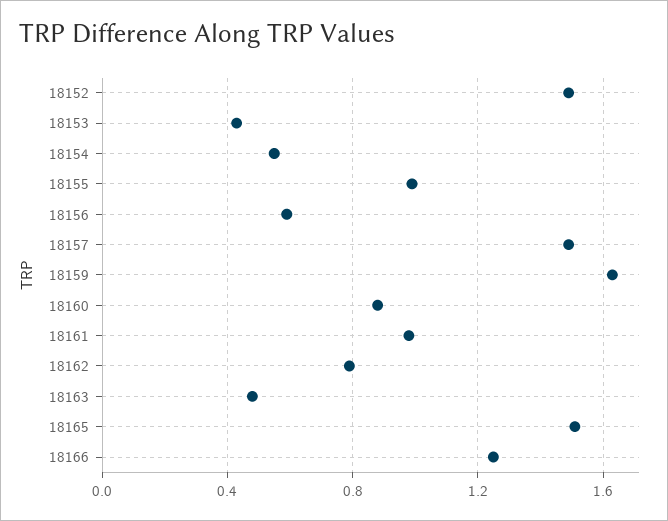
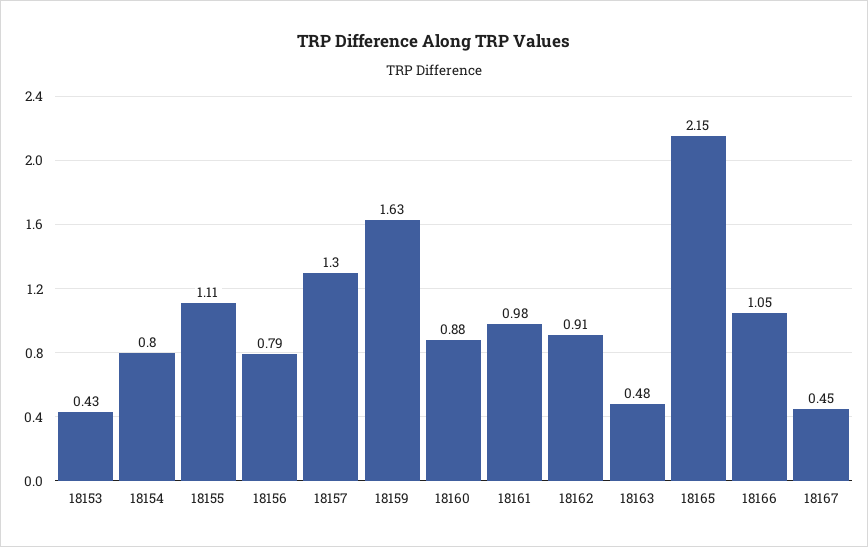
18152: 1.5 -> none
18154: 0.55 -> 0.8
18155: 1 -> 1.11
18156: 0.6 -> 0.79
18157: 1.5 -> 1.3
18162: 0.8 -> 0.91
18165: 1.5 -> 2.15
18166: 1.25 -> 1.05
18167: none -> 0.45

